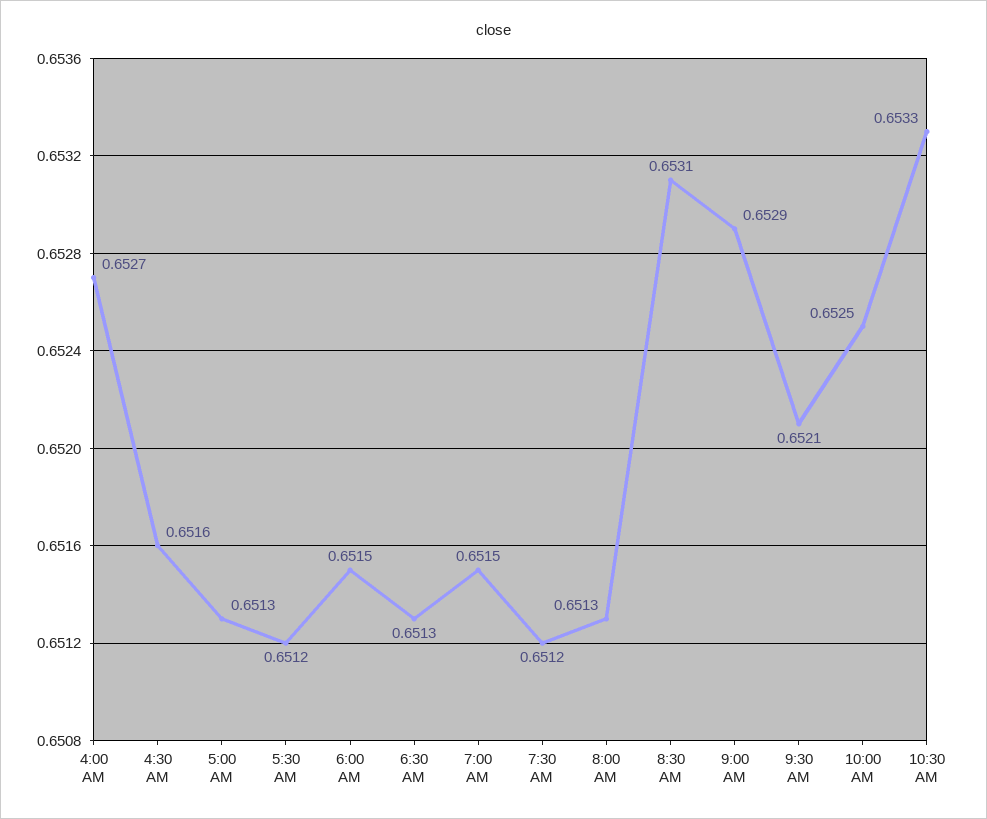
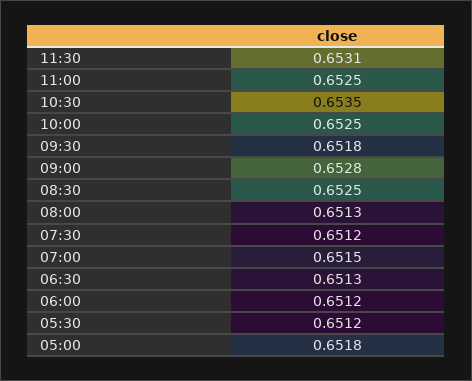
4:00 AM: 0.6527 -> none
4:30 AM: 0.6516 -> none
5:00 AM: 0.6513 -> 0.6518
6:00 AM: 0.6515 -> 0.6512
8:30 AM: 0.6531 -> 0.6525
9:00 AM: 0.6529 -> 0.6528
9:30 AM: 0.6521 -> 0.6518
10:30 AM: 0.6533 -> 0.6535
11:30: none -> 0.6531
11:00: none -> 0.6525

